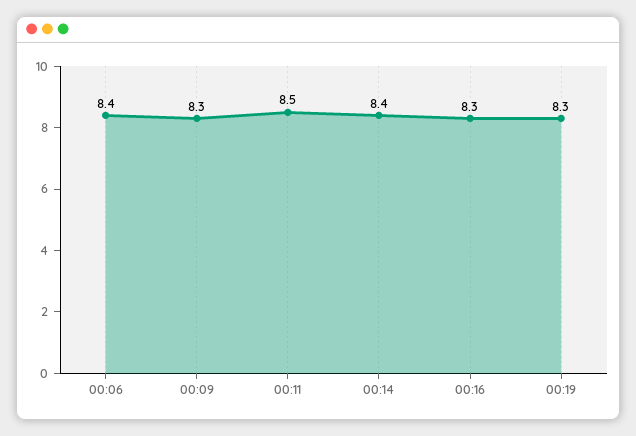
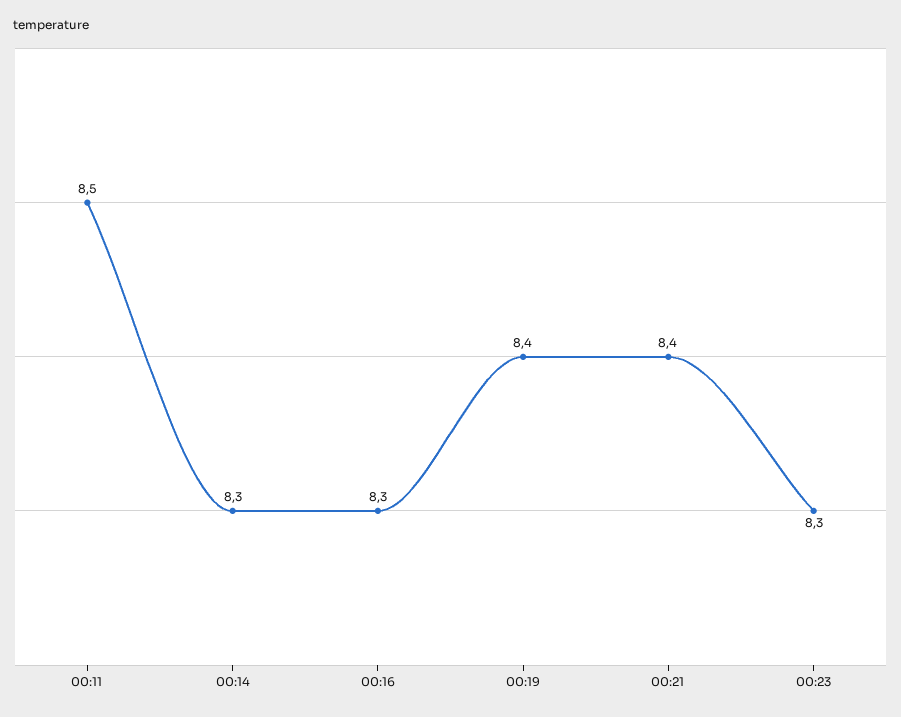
00:06: 8.4 -> none
00:09: 8.3 -> none
00:14: 8.4 -> 8.3
00:19: 8.3 -> 8.4
00:21: none -> 8.4
00:23: none -> 8.3

